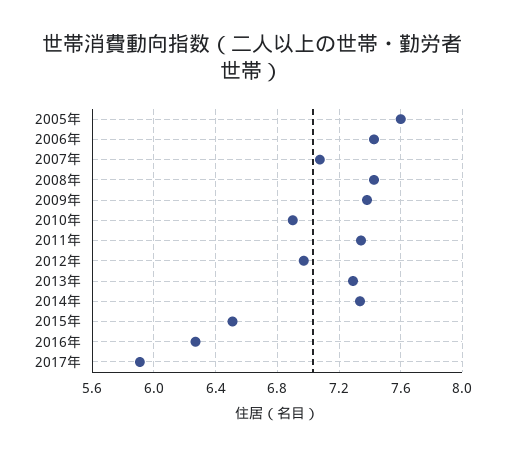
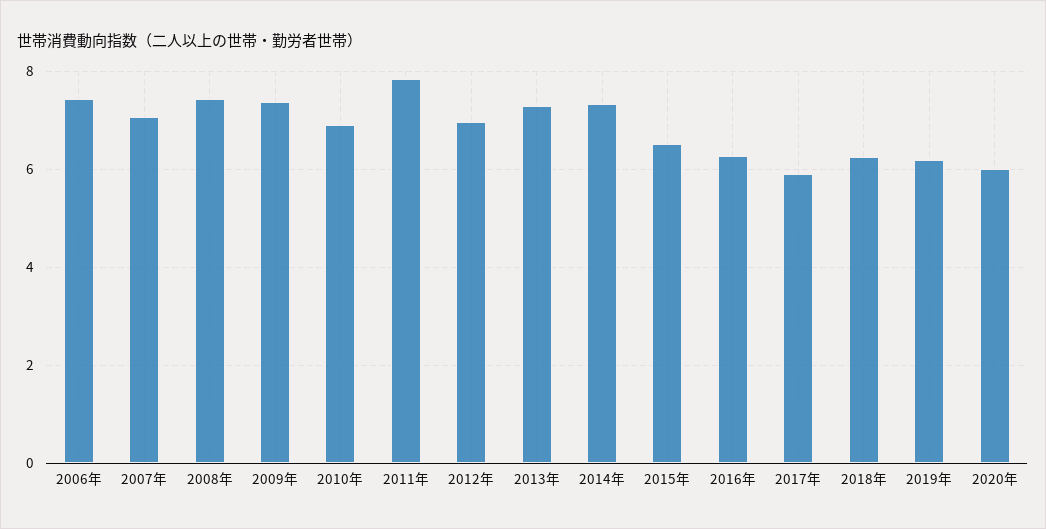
2005年: 7.6 -> none
2011年: 7.35 -> 7.8
2018年: none -> 6.2
2019年: none -> 6.2
2020年: none -> 6

